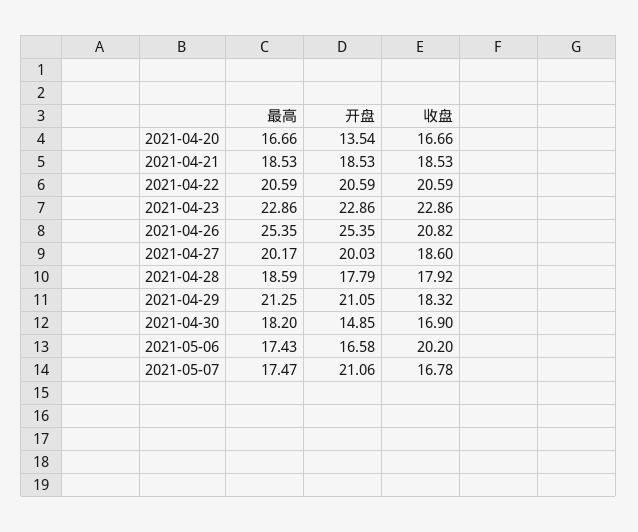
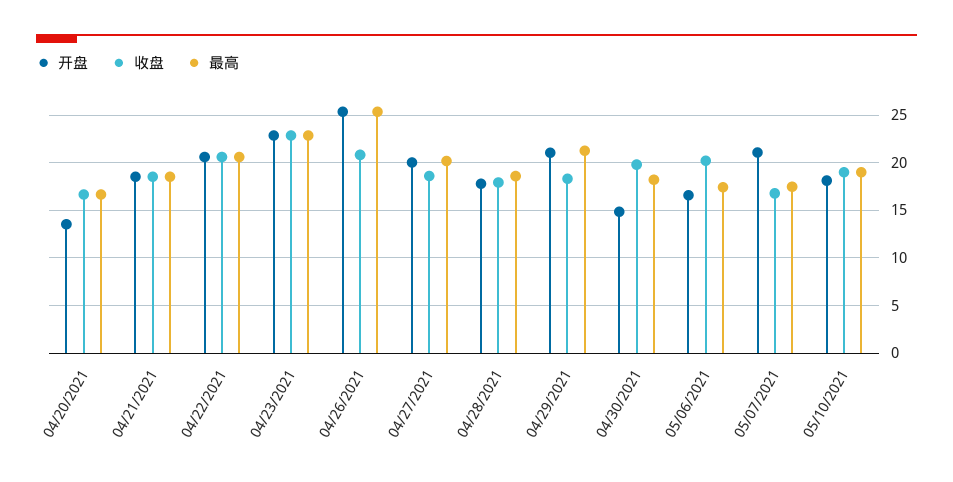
收盘, 2021-04-30: 16.9 -> 20
开盘, 05/10/2021: none -> 18
收盘, 05/10/2021: none -> 19
最高, 05/10/2021: none -> 19

